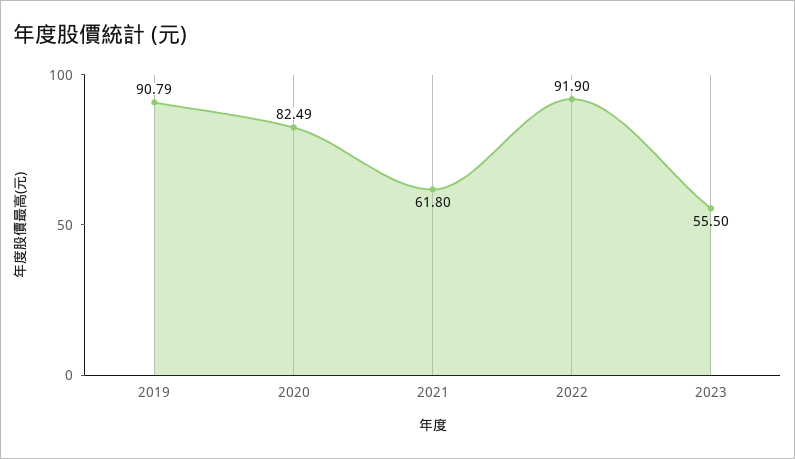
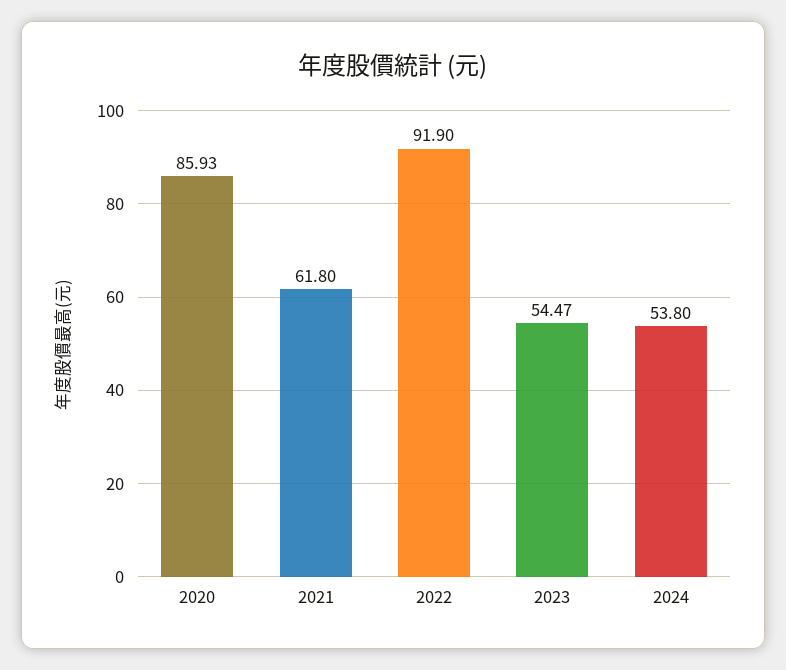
2019: 90.79 -> none
2020: 82.49 -> 85.93
2023: 55.5 -> 54.47
2024: none -> 53.8

